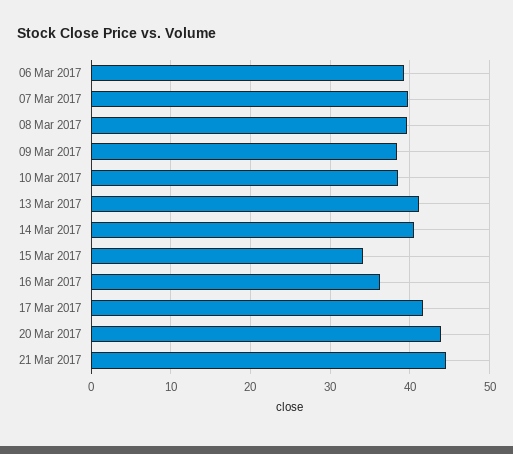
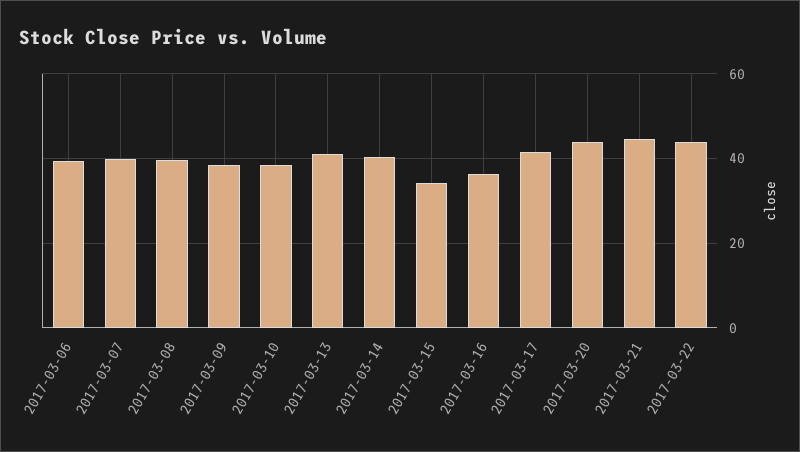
2017-03-22: none -> 44

